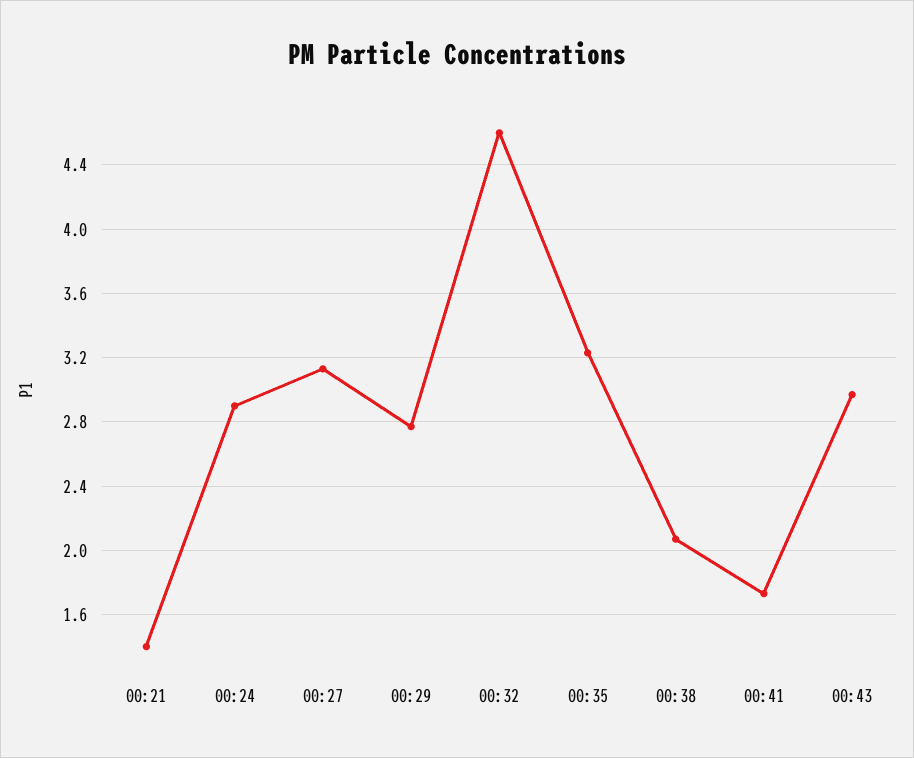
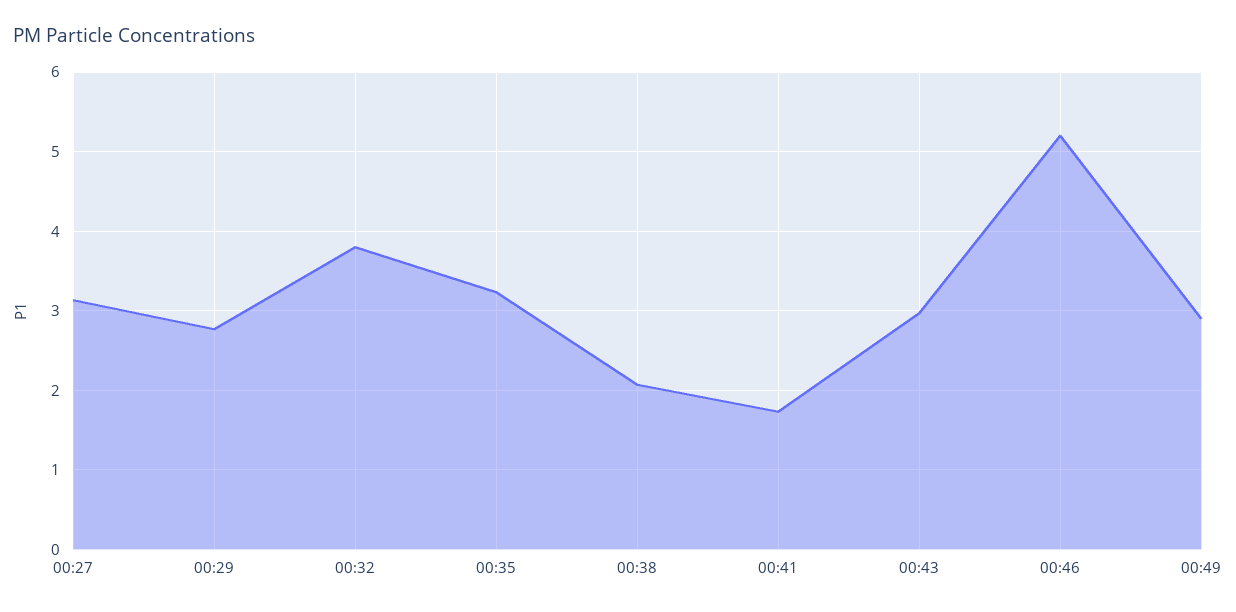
00:21: 1.4 -> none
00:24: 2.9 -> none
00:32: 4.6 -> 3.8
00:46: none -> 5.2
00:49: none -> 2.9

